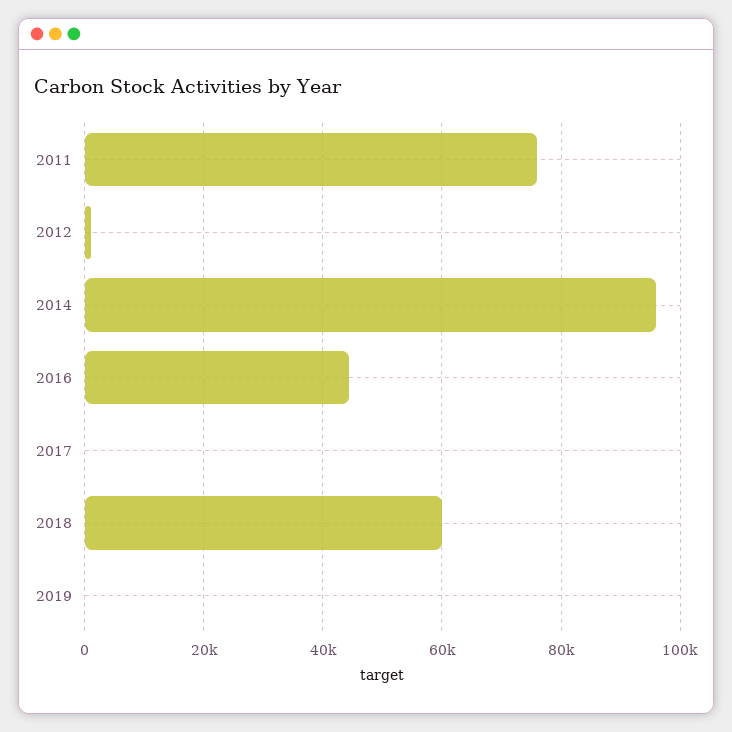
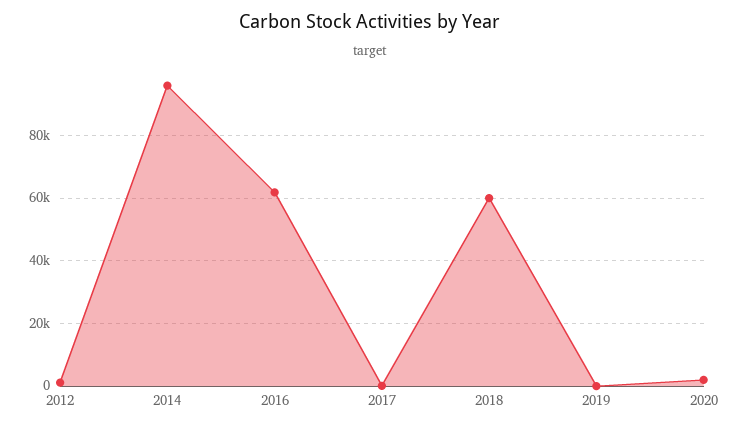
2011: 76000 -> none
2016: 44000 -> 62000
2020: none -> 2000

